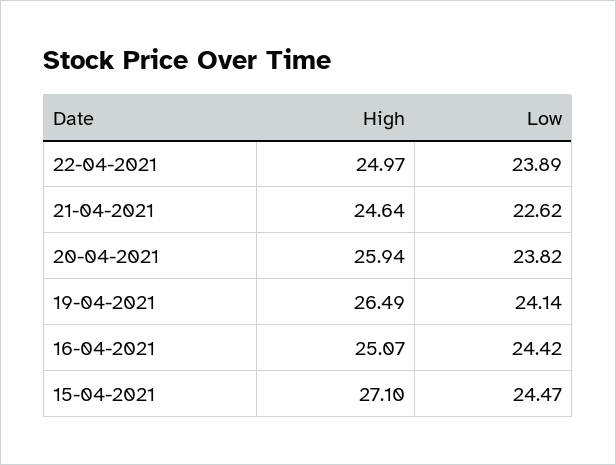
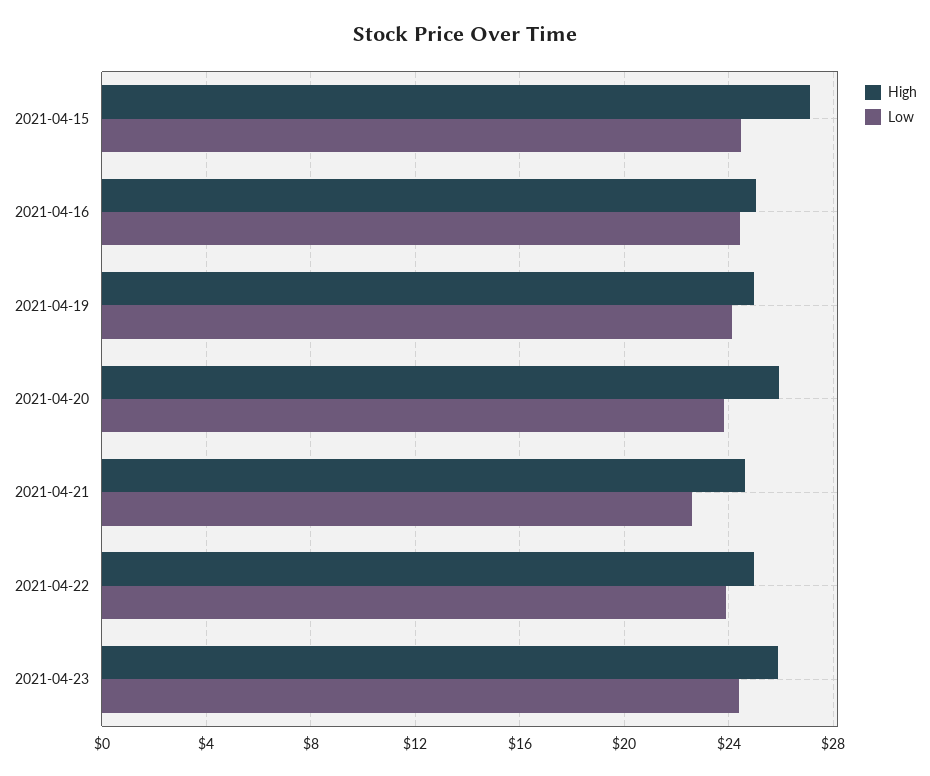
High, 19-04-2021: 26.49 -> 25
High, 2021-04-23: none -> 26
Low, 2021-04-23: none -> 24.5

